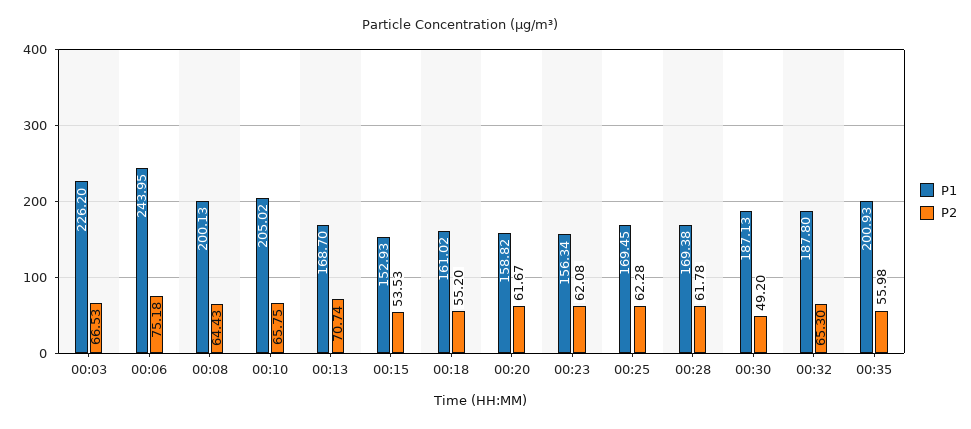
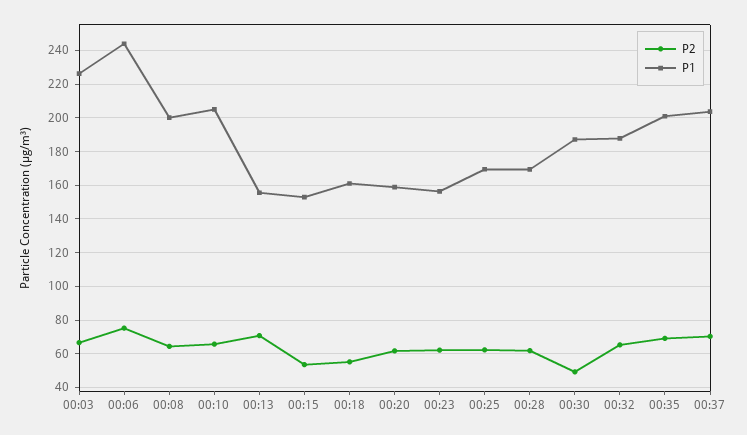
P1, 00:13: 168.7 -> 155
P2, 00:35: 55.98 -> 70
P2, 00:37: none -> 70
P1, 00:37: none -> 205

